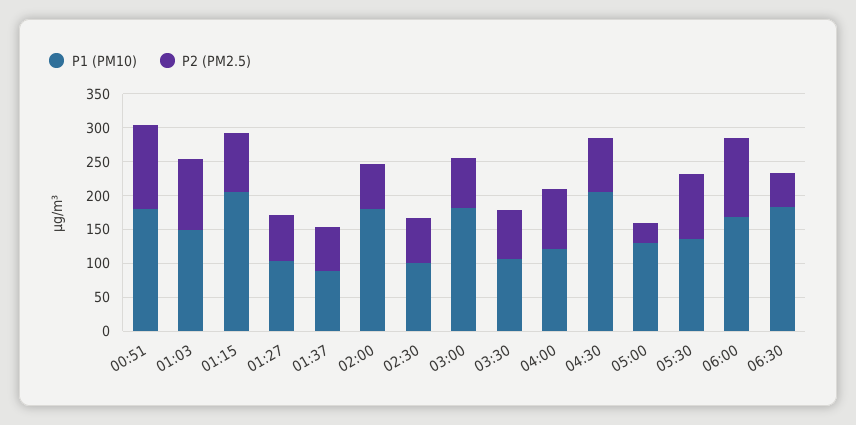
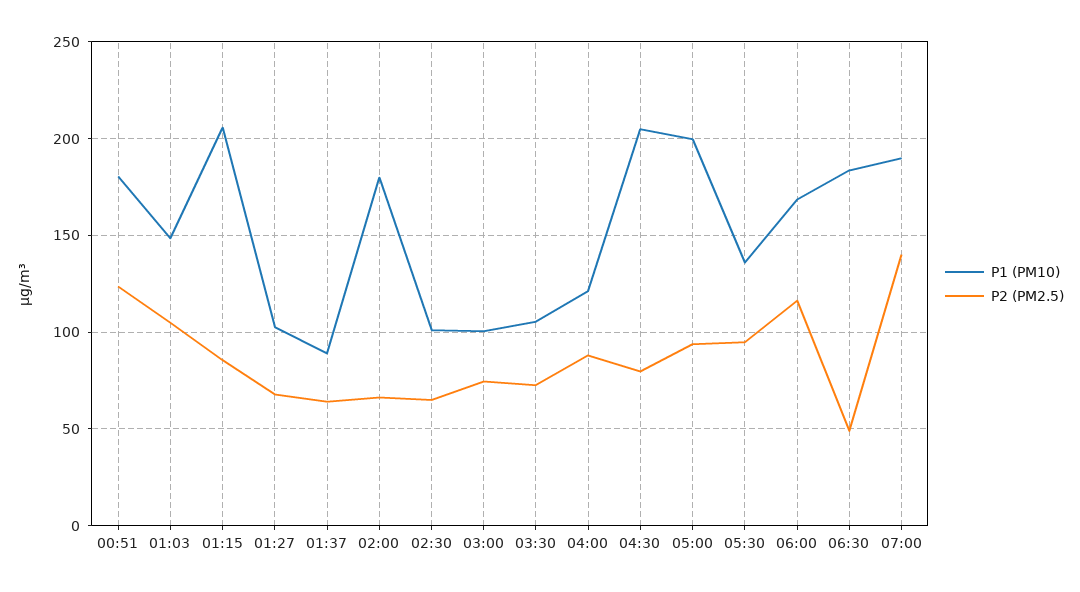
P1 (PM10), 03:00: 175 -> 100
P1 (PM10), 05:00: 125 -> 200
P2 (PM2.5), 05:00: 25 -> 95
P1 (PM10), 07:00: none -> 190
P2 (PM2.5), 07:00: none -> 140

